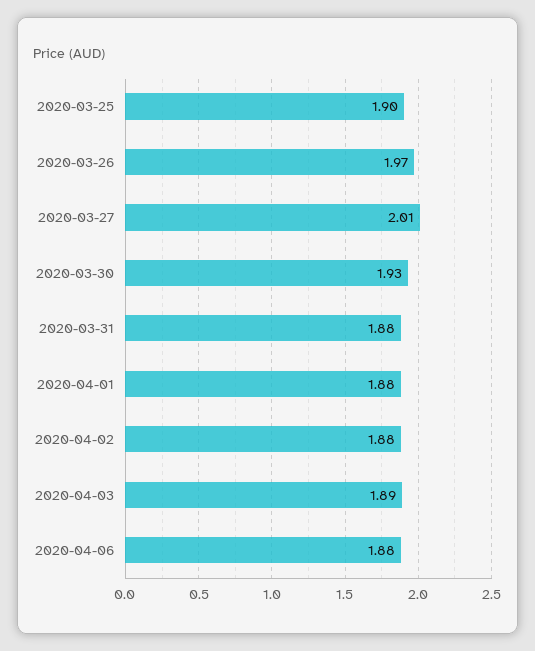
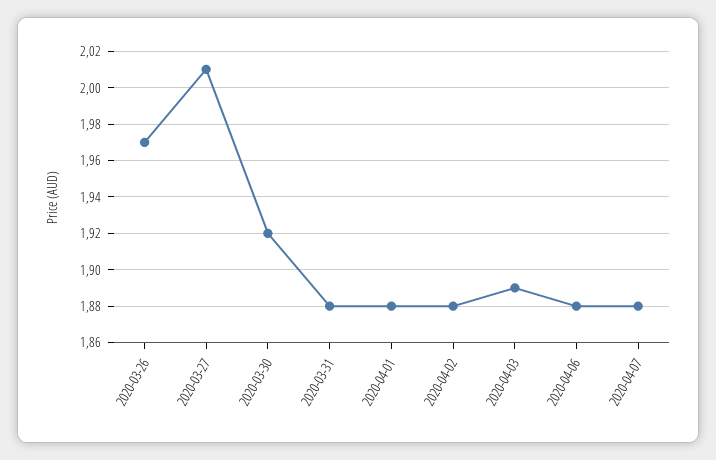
2020-03-25: 1.9 -> none
2020-03-30: 1.93 -> 1.92
2020-04-07: none -> 1.88

